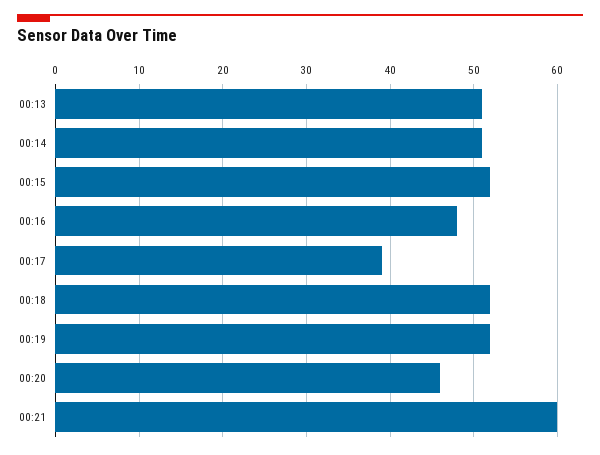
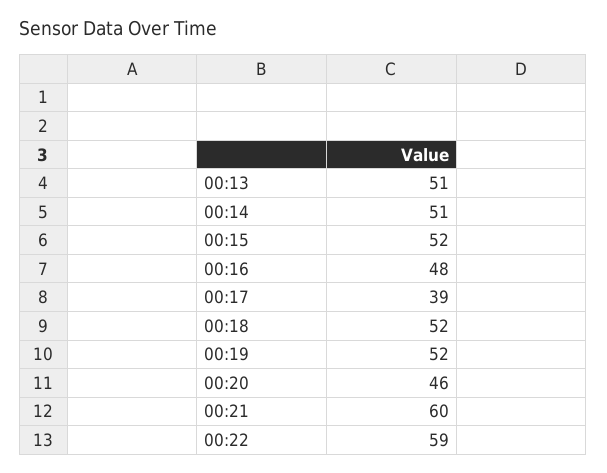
00:22: none -> 59

